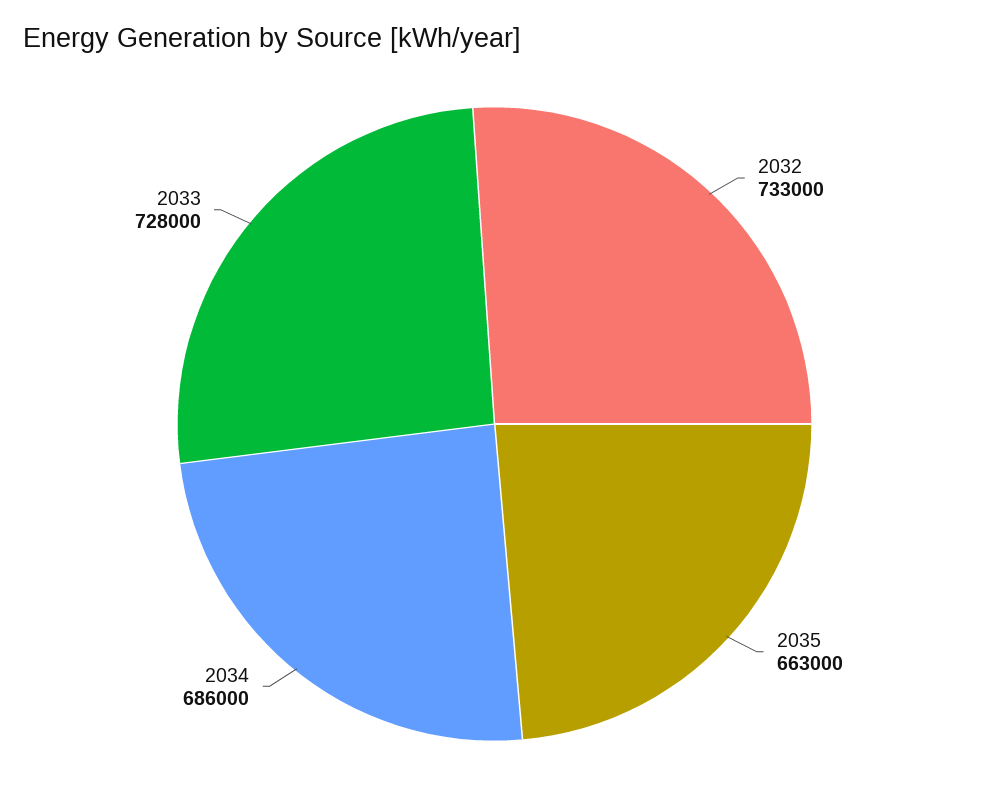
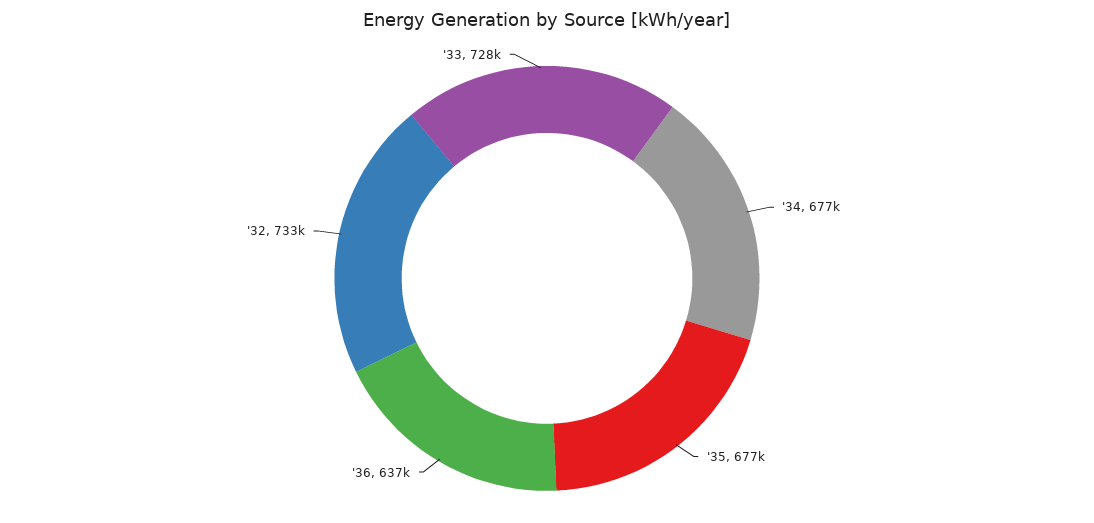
2035: 663000 -> 677000
2034: 686000 -> 677000
'36: none -> 637000

